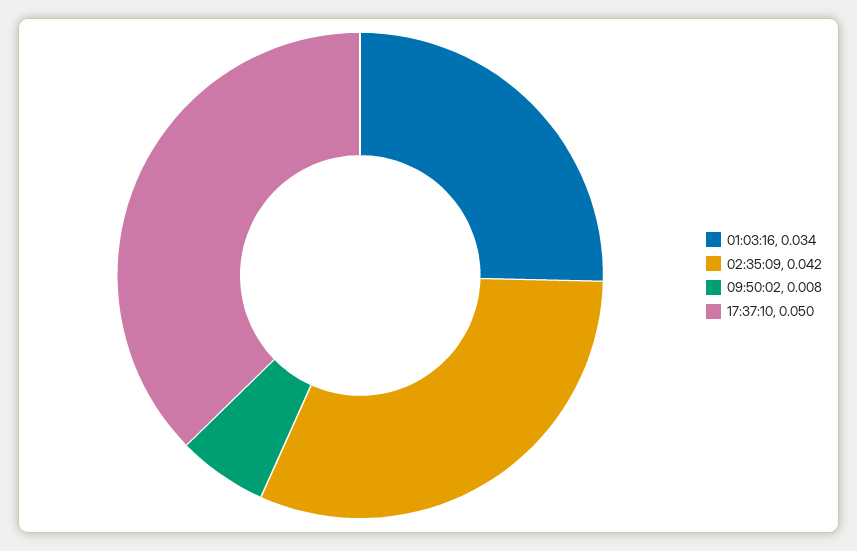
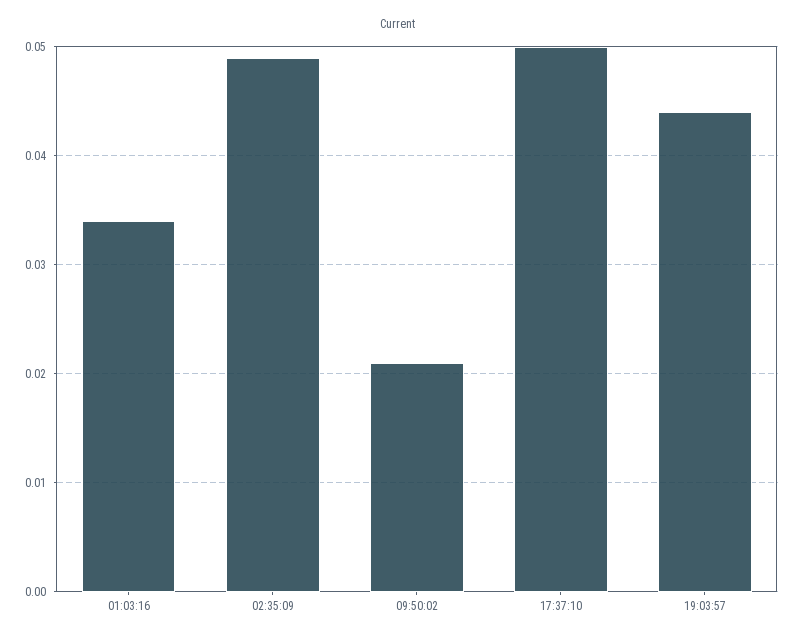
02:35:09: 0.042 -> 0.049
09:50:02: 0.008 -> 0.021
19:03:57: none -> 0.044

